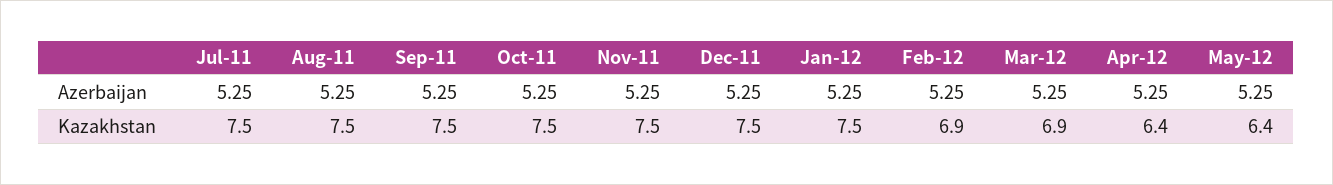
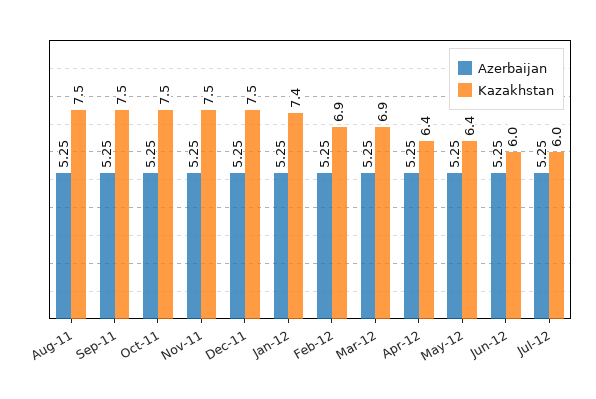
Azerbaijan, Jul-11: 5.25 -> none
Kazakhstan, Jul-11: 7.5 -> none
Kazakhstan, Jan-12: 7.5 -> 7.4
Azerbaijan, Jun-12: none -> 5.25
Kazakhstan, Jun-12: none -> 6
Azerbaijan, Jul-12: none -> 5.25
Kazakhstan, Jul-12: none -> 6

